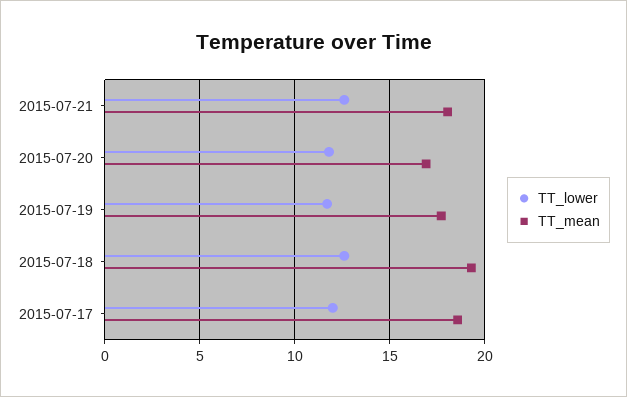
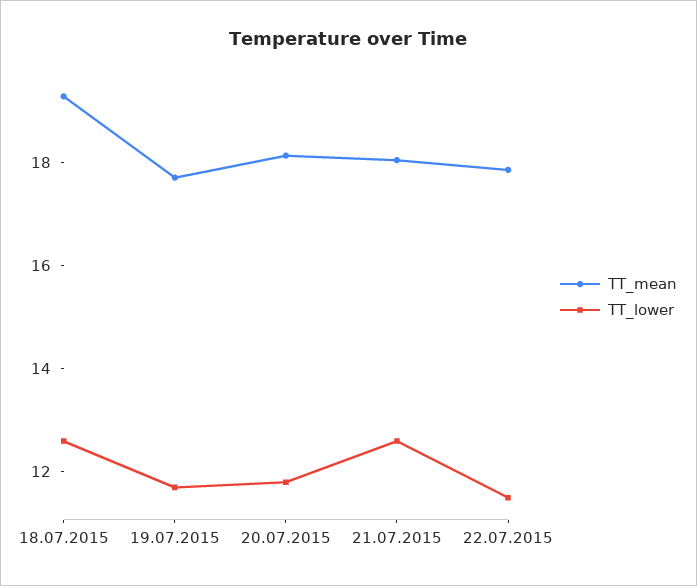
TT_mean, 2015-07-20: 17 -> 18
TT_lower, 2015-07-17: 12 -> none
TT_mean, 2015-07-17: 18.5 -> none
TT_mean, 22.07.2015: none -> 18
TT_lower, 22.07.2015: none -> 11.5

